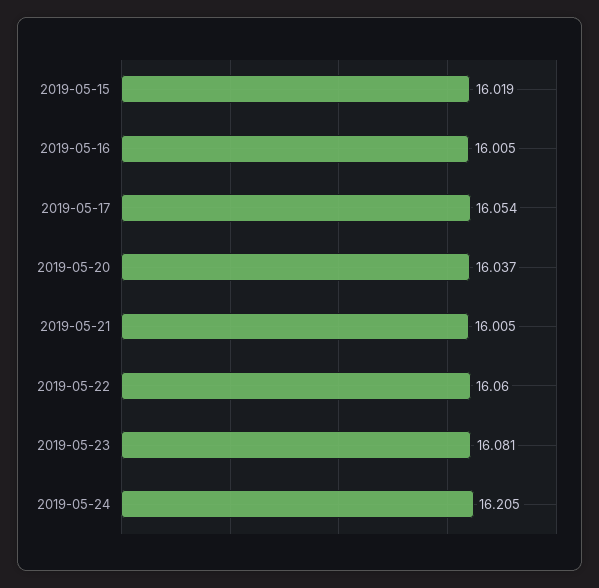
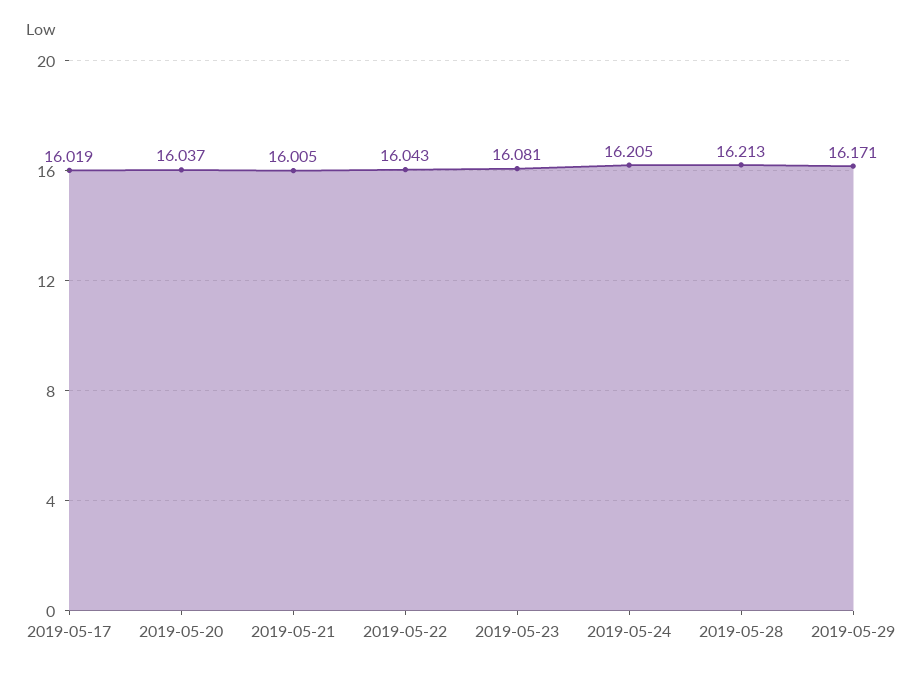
2019-05-15: 16.019 -> none
2019-05-16: 16.005 -> none
2019-05-17: 16.054 -> 16.019
2019-05-22: 16.06 -> 16.043
2019-05-28: none -> 16.213
2019-05-29: none -> 16.171

